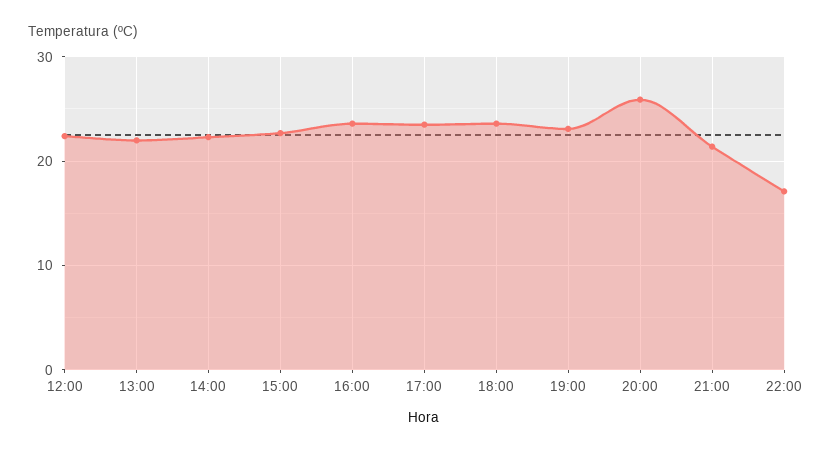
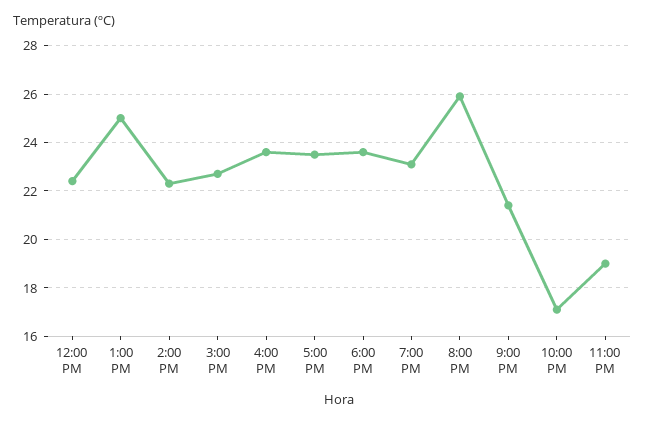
13:00: 22 -> 25
11:00 PM: none -> 19

